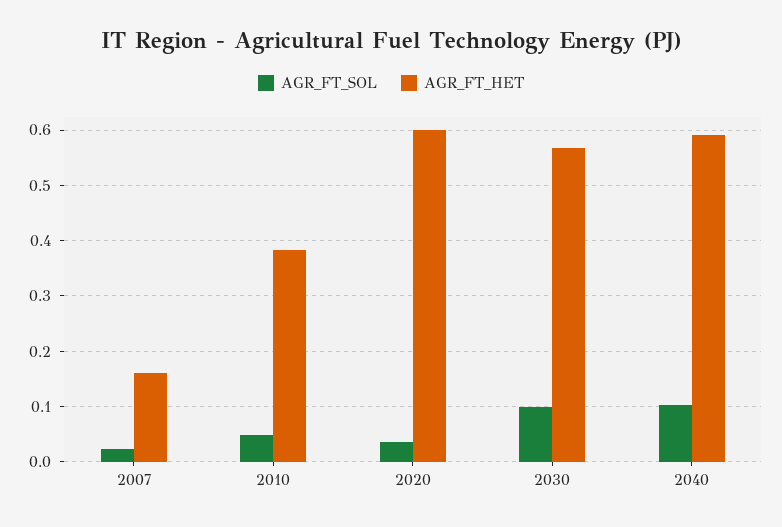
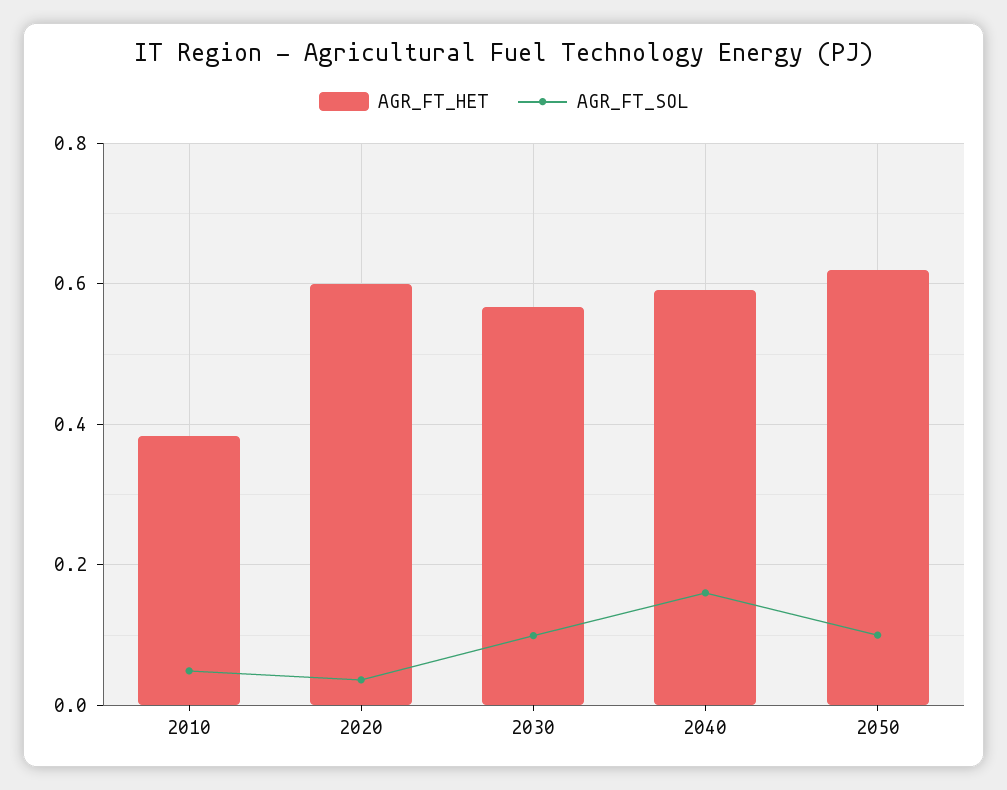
AGR_FT_SOL, 2007: 0.02 -> none
AGR_FT_HET, 2007: 0.16 -> none
AGR_FT_SOL, 2040: 0.1 -> 0.16
AGR_FT_HET, 2050: none -> 0.62
AGR_FT_SOL, 2050: none -> 0.1

